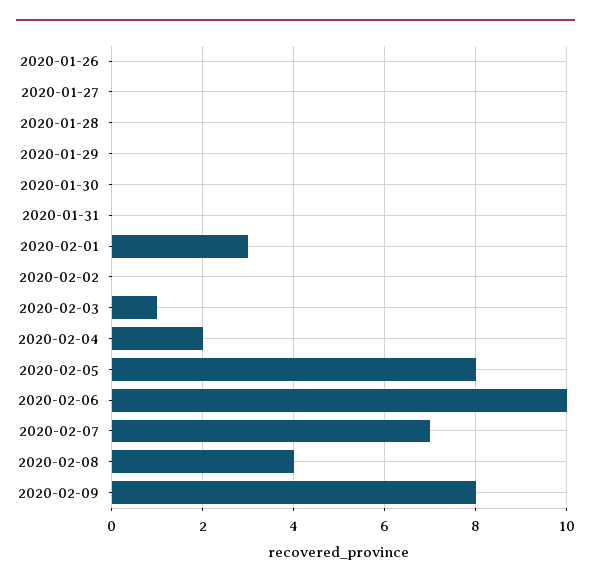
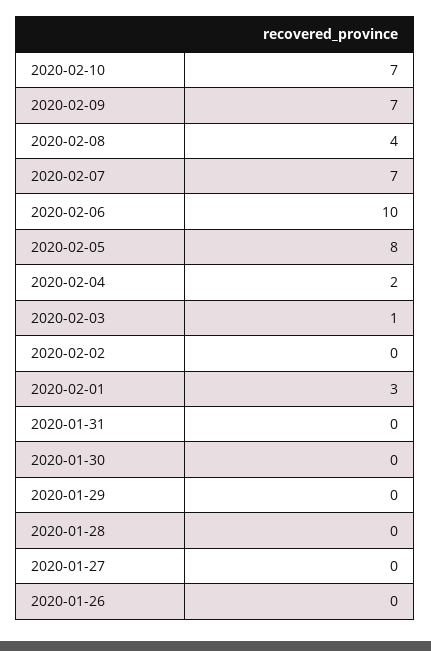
2020-02-09: 8 -> 7
2020-02-10: none -> 7

